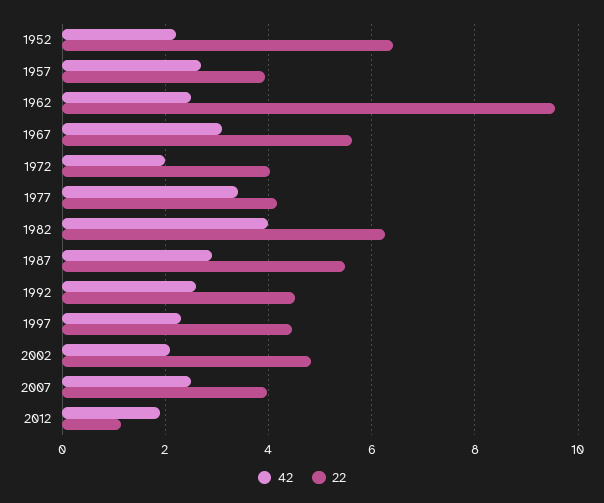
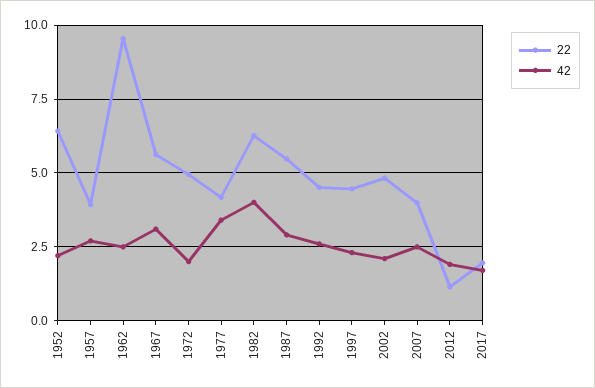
22, 1972: 4 -> 5
22, 2017: none -> 2
42, 2017: none -> 1.75

